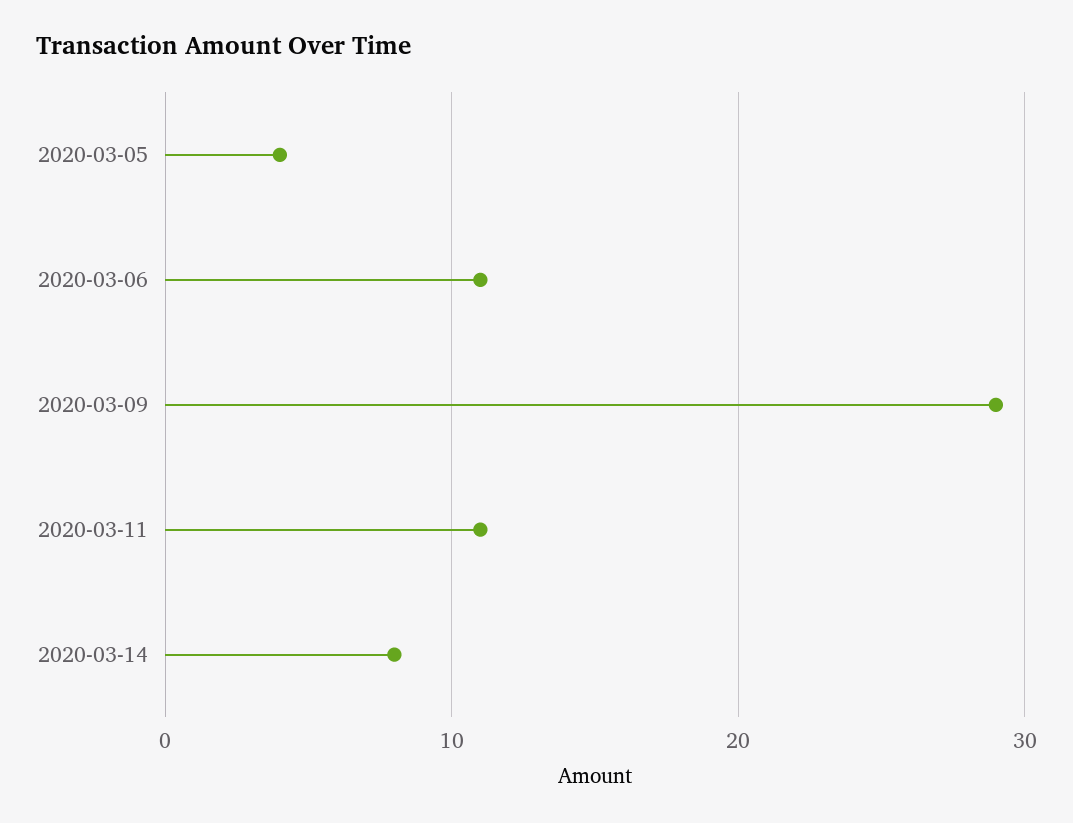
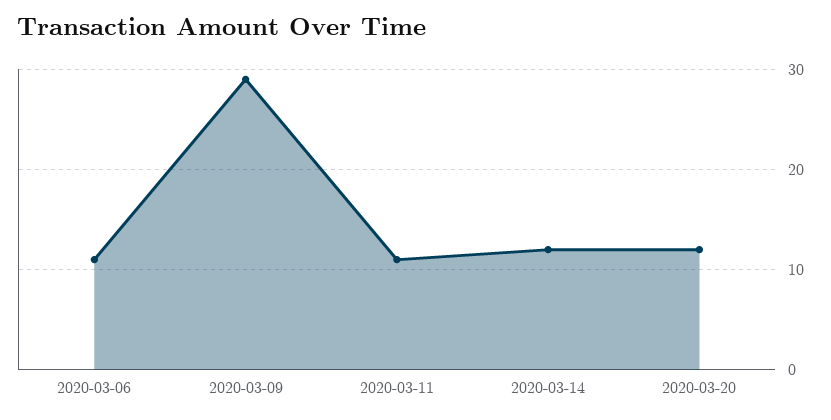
2020-03-05: 4 -> none
2020-03-14: 8 -> 12
2020-03-20: none -> 12

